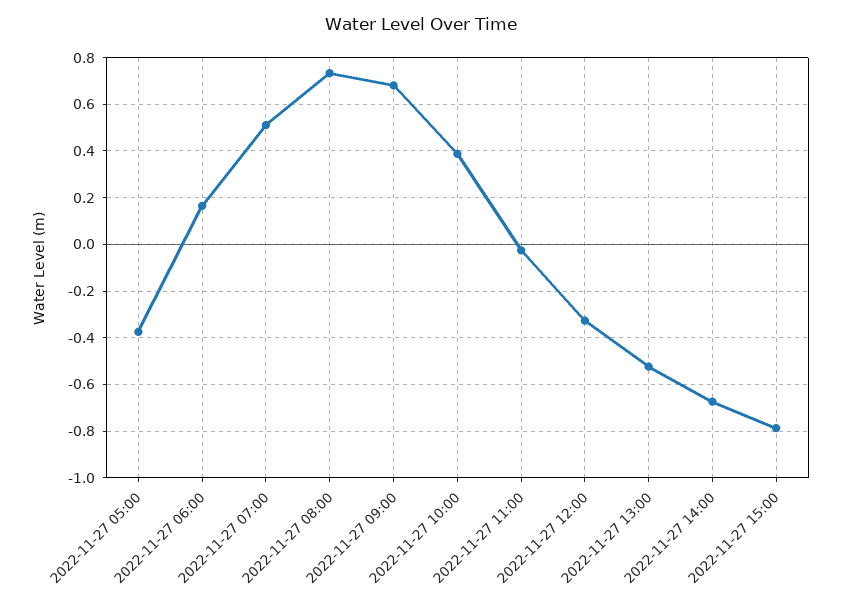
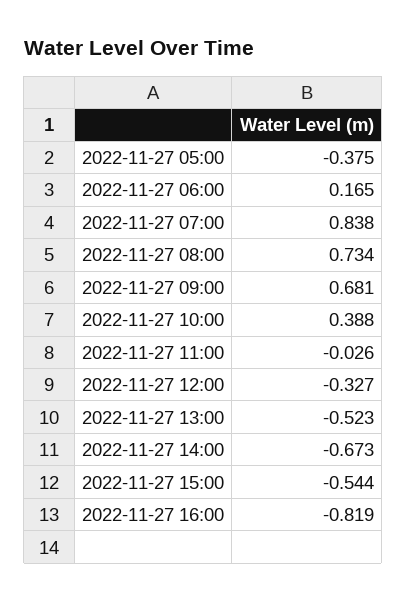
2022-11-27 07:00: 0.5 -> 0.838
2022-11-27 15:00: -0.8 -> -0.544
2022-11-27 16:00: none -> -0.819

